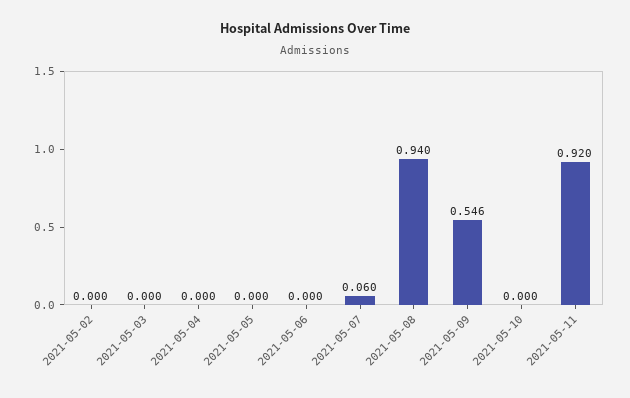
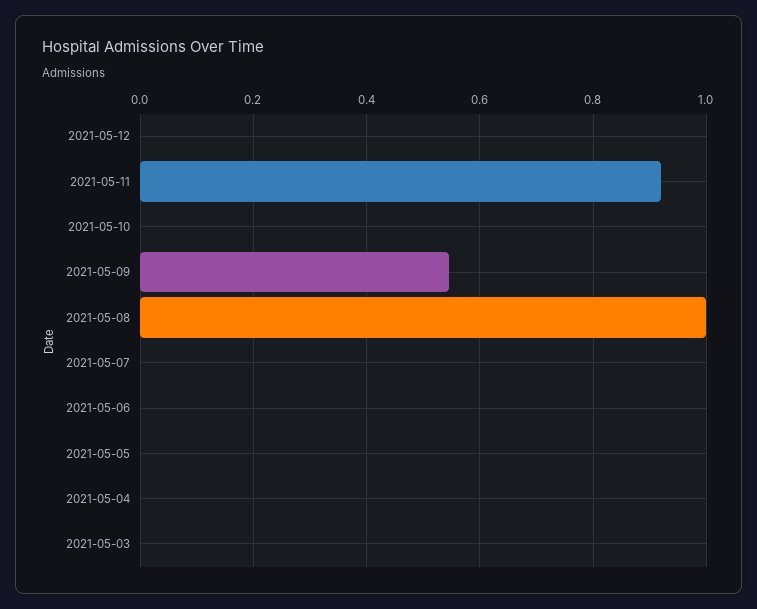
2021-05-02: 0 -> none
2021-05-07: 0.06 -> 0
2021-05-08: 0.94 -> 1
2021-05-12: none -> 0

